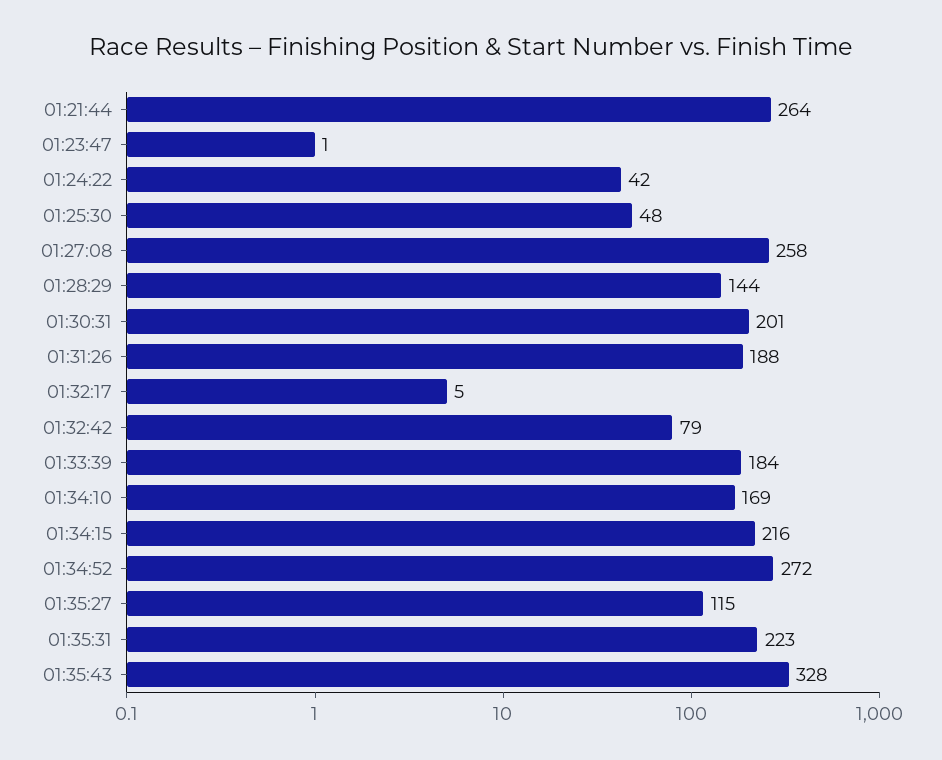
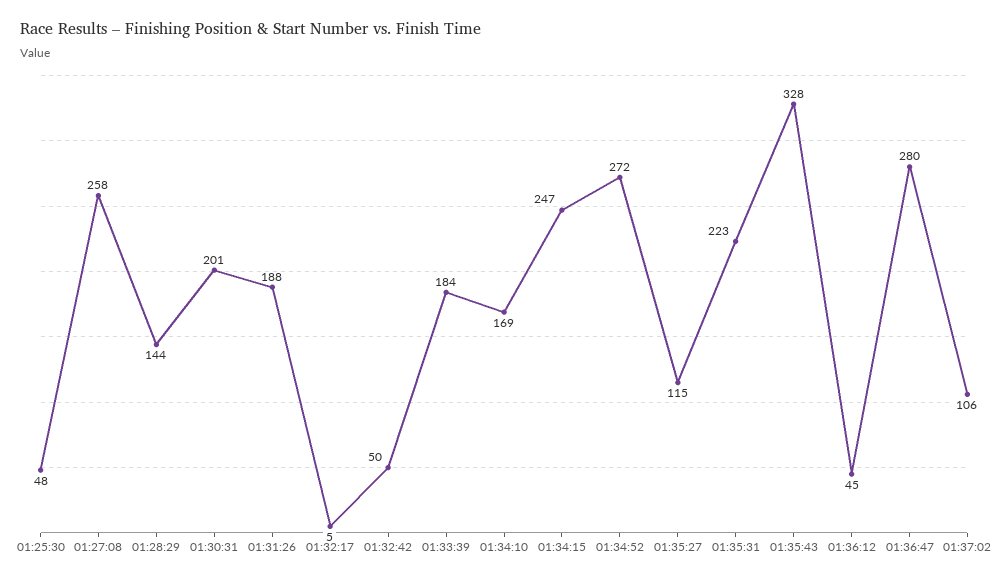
01:21:44: 264 -> none
01:23:47: 1 -> none
01:24:22: 42 -> none
01:32:42: 79 -> 50
01:34:15: 216 -> 247
01:36:12: none -> 45
01:36:47: none -> 280
01:37:02: none -> 106

